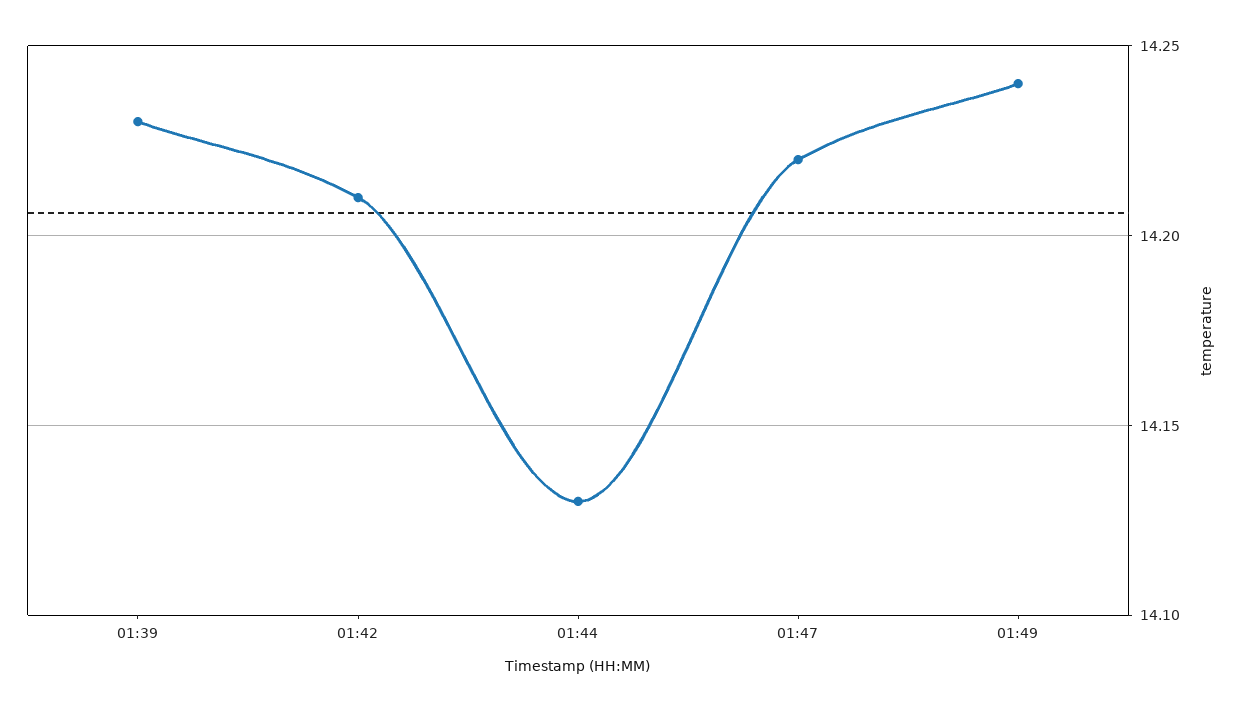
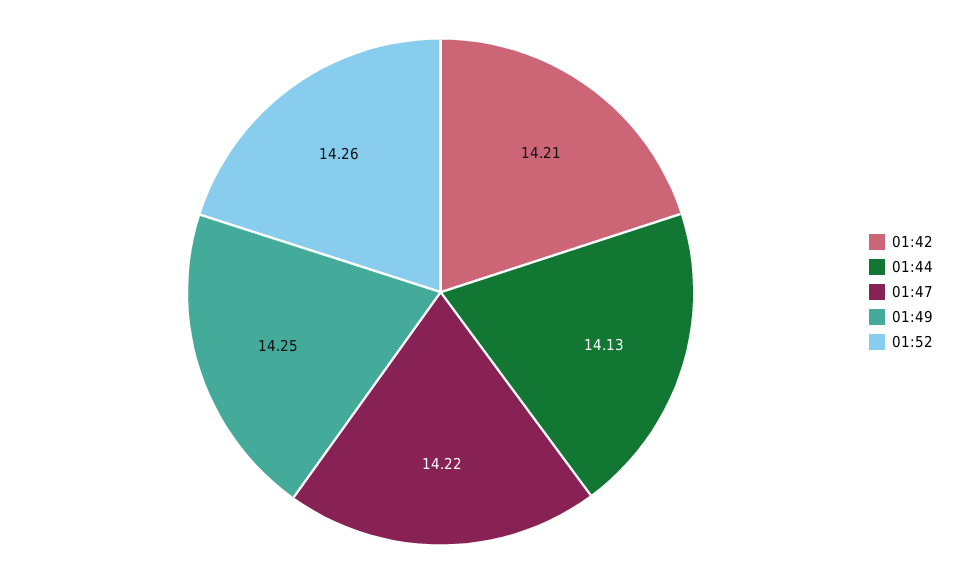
01:39: 14.23 -> none
01:49: 14.24 -> 14.25
01:52: none -> 14.26

